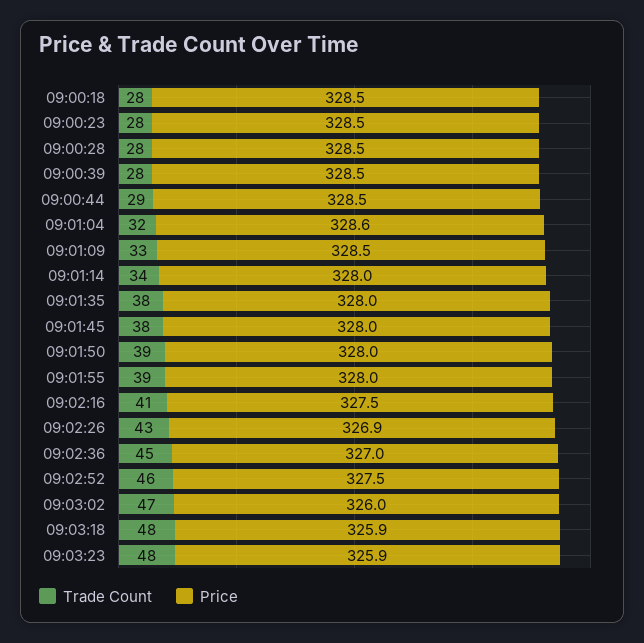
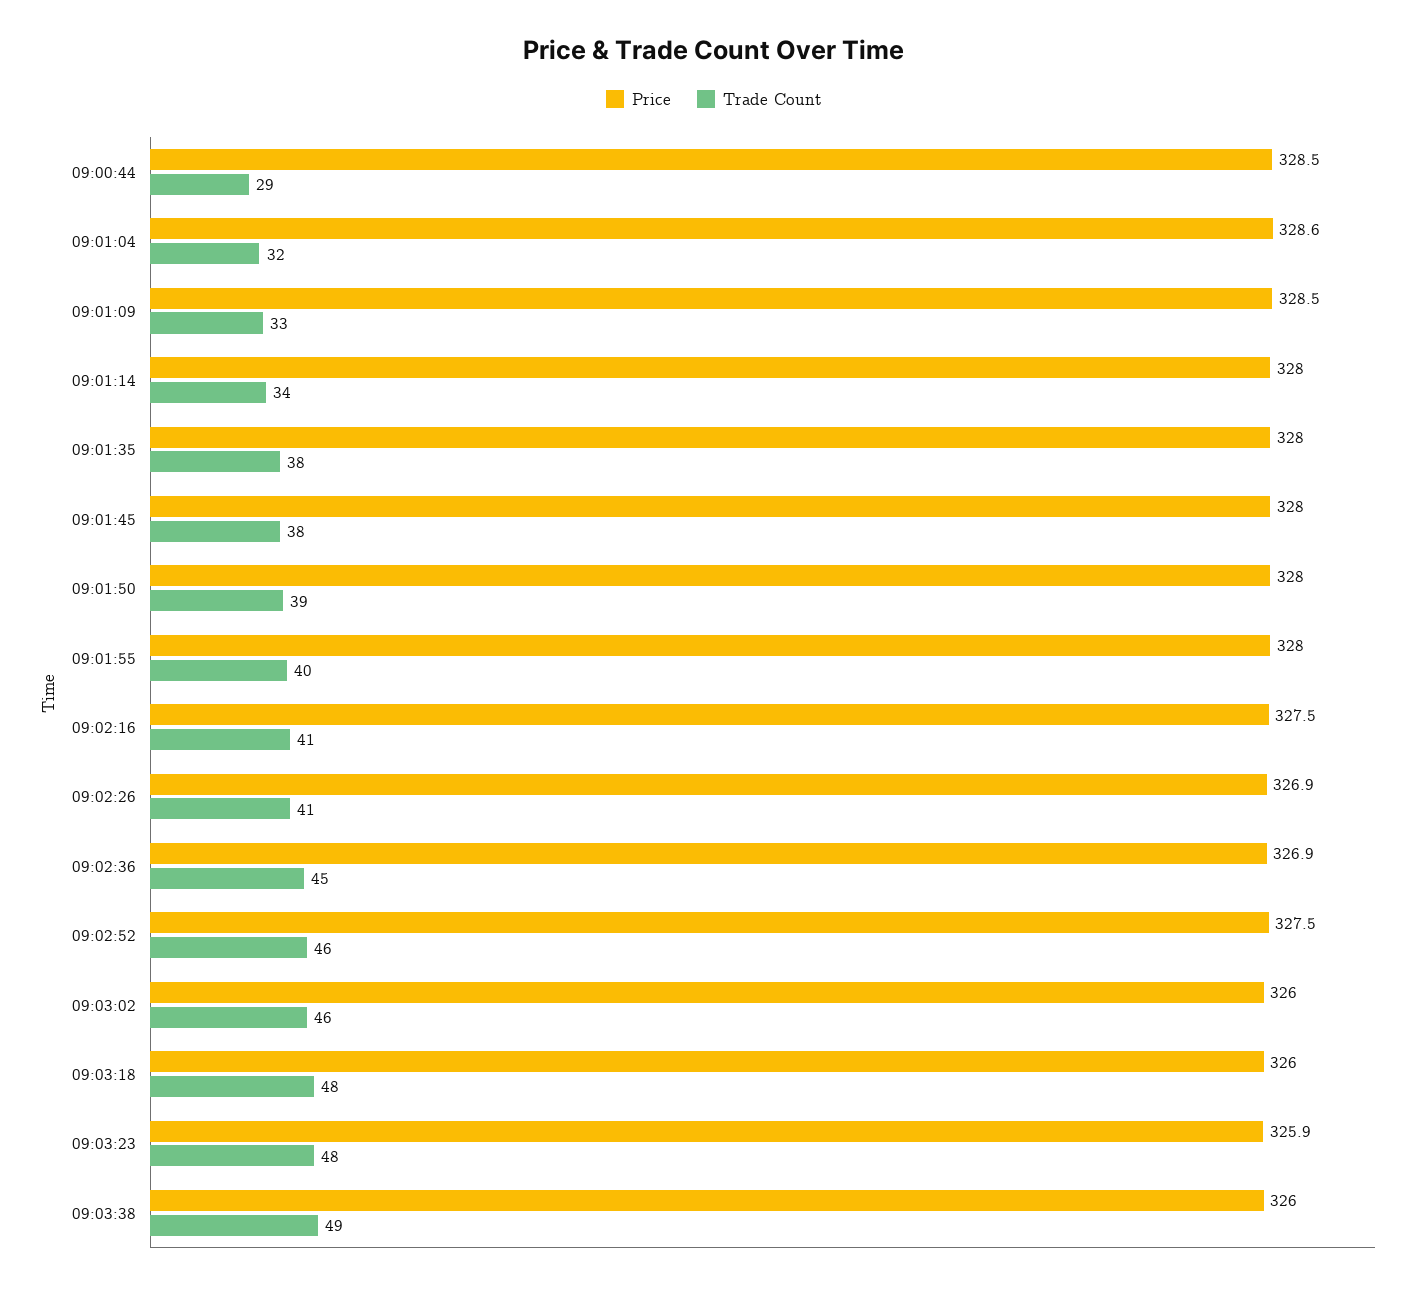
Trade Count, 09:00:18: 28 -> none
Price, 09:00:18: 328.5 -> none
Trade Count, 09:00:23: 28 -> none
Price, 09:00:23: 328.5 -> none
Trade Count, 09:00:28: 28 -> none
Price, 09:00:28: 328.5 -> none
Trade Count, 09:00:39: 28 -> none
Price, 09:00:39: 328.5 -> none
Trade Count, 09:01:55: 39 -> 40
Trade Count, 09:02:26: 43 -> 41
Price, 09:02:36: 327 -> 326.9
Trade Count, 09:03:02: 47 -> 46
Price, 09:03:18: 325.9 -> 326
Price, 09:03:38: none -> 326
Trade Count, 09:03:38: none -> 49

